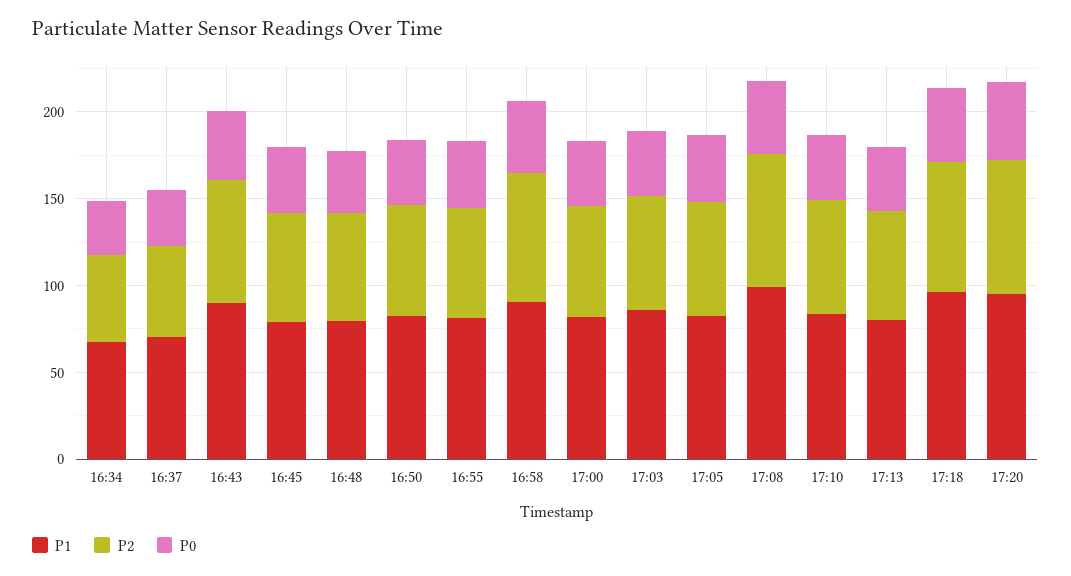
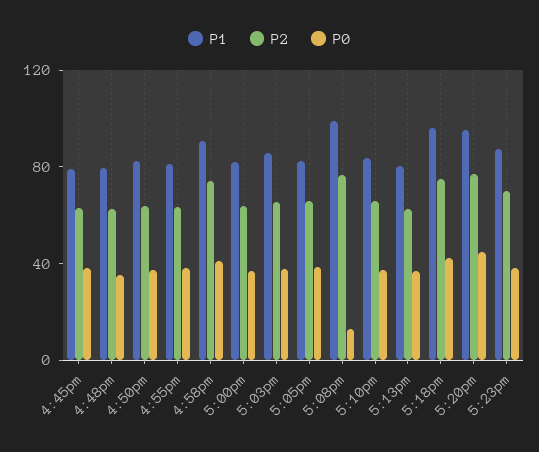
P1, 16:34: 70 -> none
P2, 16:34: 50 -> none
P0, 16:34: 30 -> none
P1, 16:37: 70 -> none
P2, 16:37: 50 -> none
P0, 16:37: 30 -> none
P1, 16:43: 90 -> none
P2, 16:43: 70 -> none
P0, 16:43: 40 -> none
P0, 17:08: 40 -> 10
P1, 5:23pm: none -> 90
P2, 5:23pm: none -> 70
P0, 5:23pm: none -> 40

